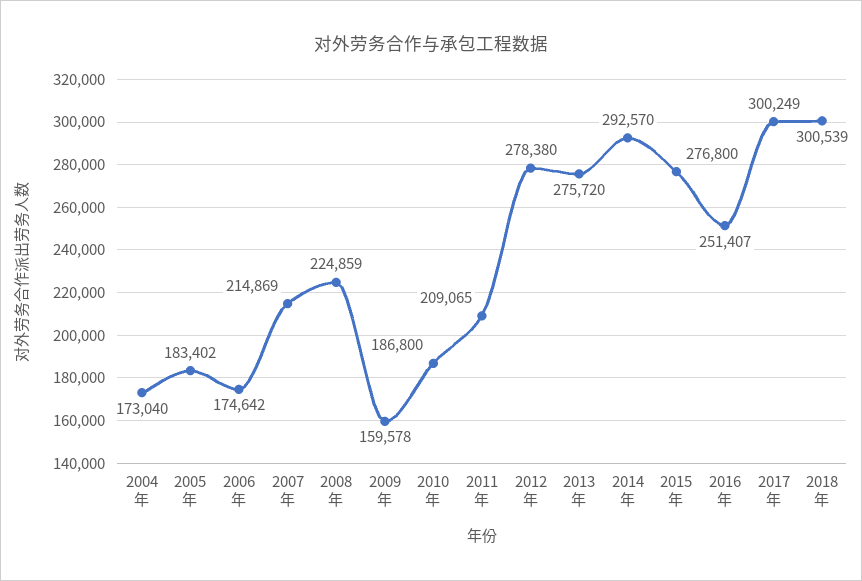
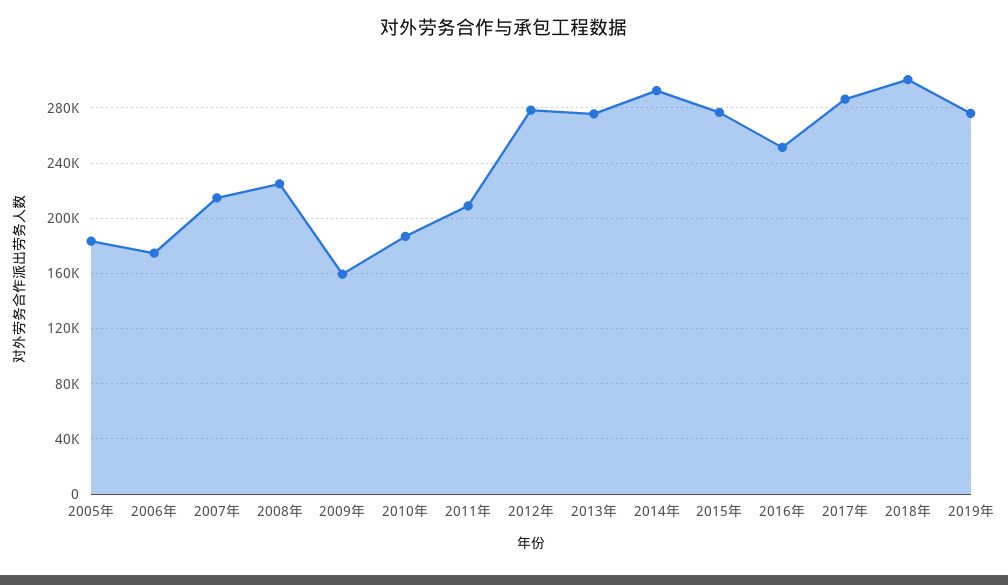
2004年: 173040 -> none
2017年: 300249 -> 285000
2019年: none -> 275000

